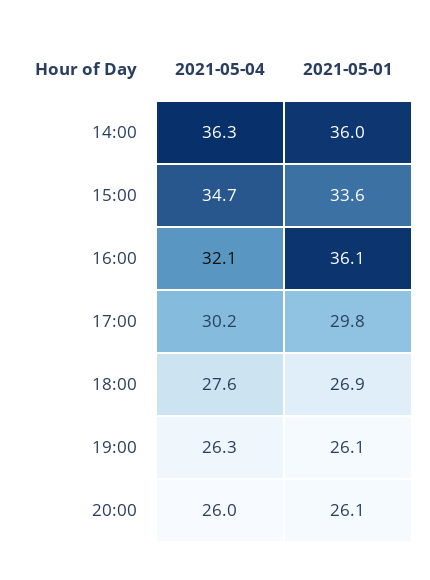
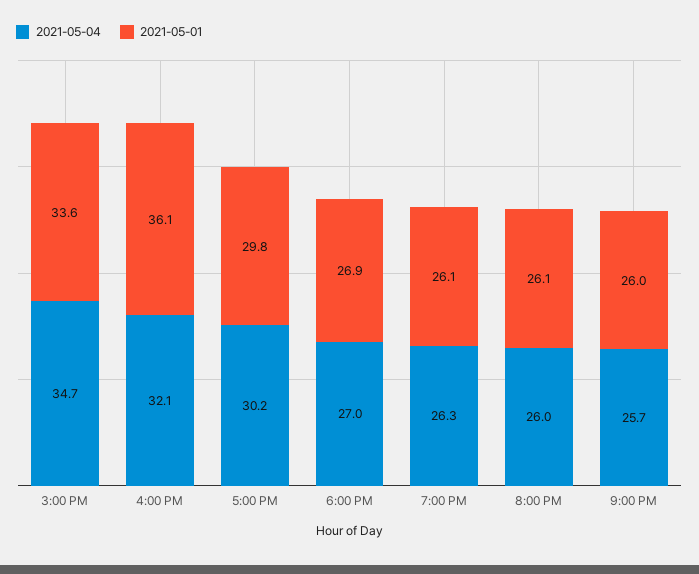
2021-05-04, 14:00: 36.3 -> none
2021-05-01, 14:00: 36 -> none
2021-05-04, 18:00: 27.6 -> 27
2021-05-04, 9:00 PM: none -> 25.7
2021-05-01, 9:00 PM: none -> 26

